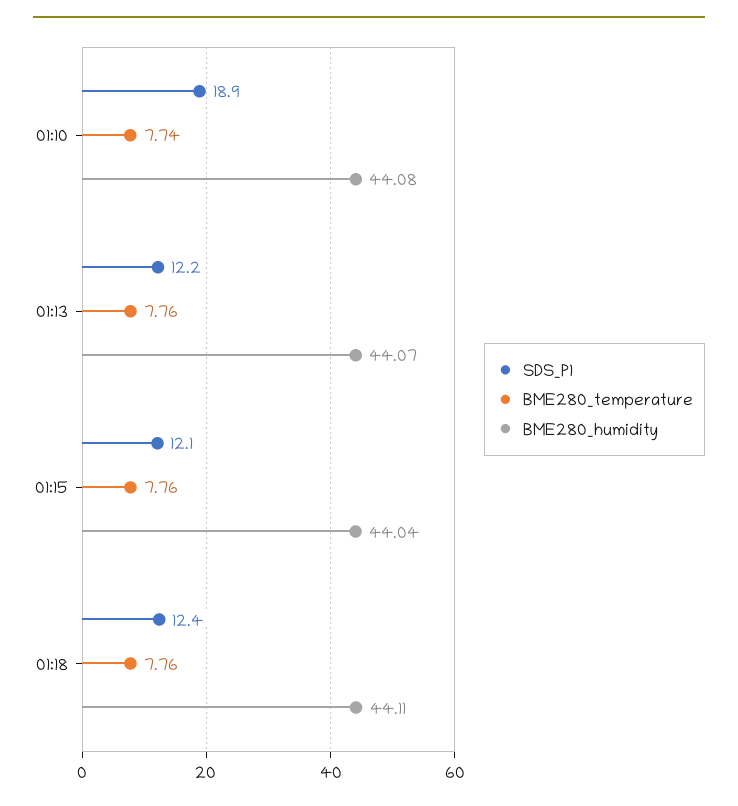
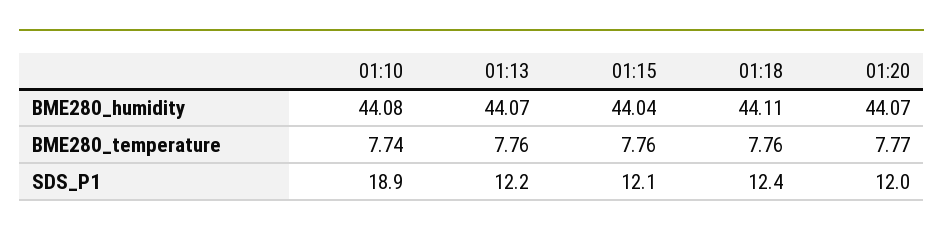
BME280_humidity, 01:20: none -> 44.07
BME280_temperature, 01:20: none -> 7.77
SDS_P1, 01:20: none -> 12

